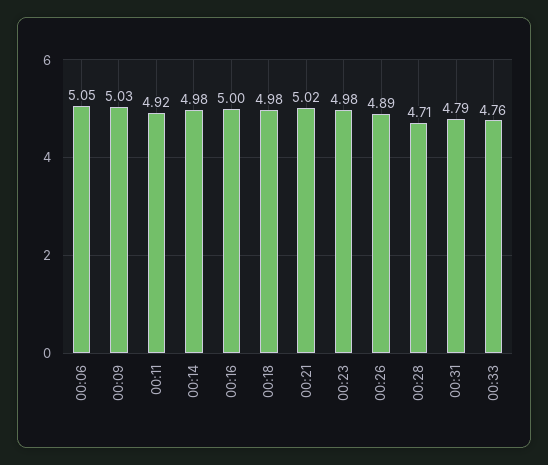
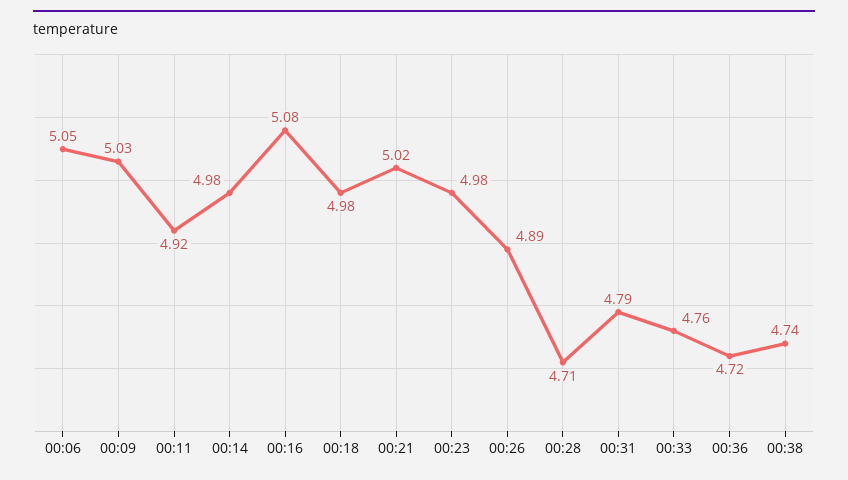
00:16: 5 -> 5.08
00:36: none -> 4.72
00:38: none -> 4.74

